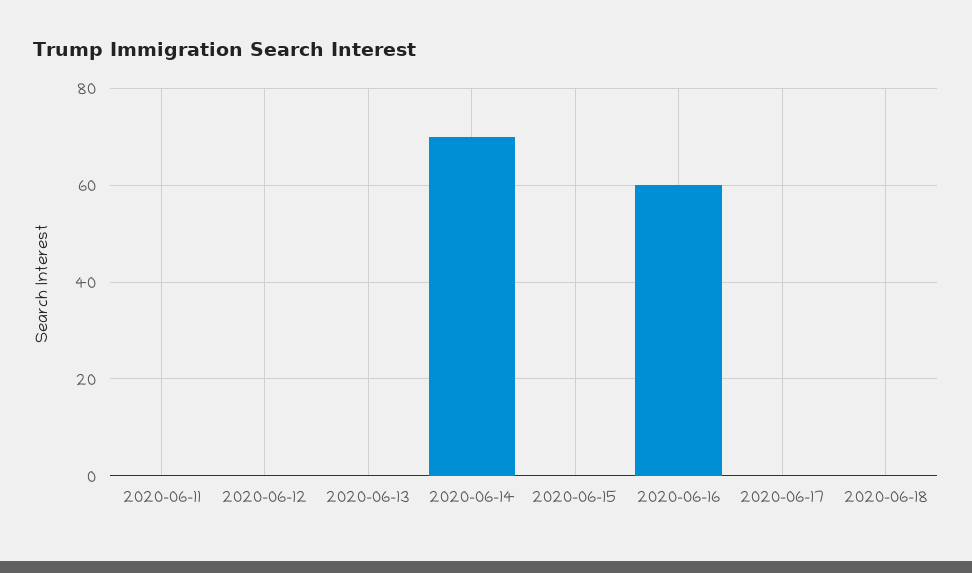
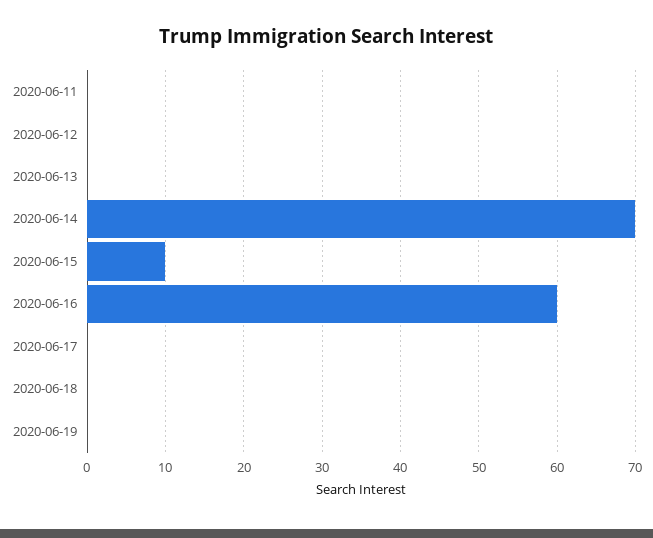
2020-06-15: 0 -> 10
2020-06-19: none -> 0

